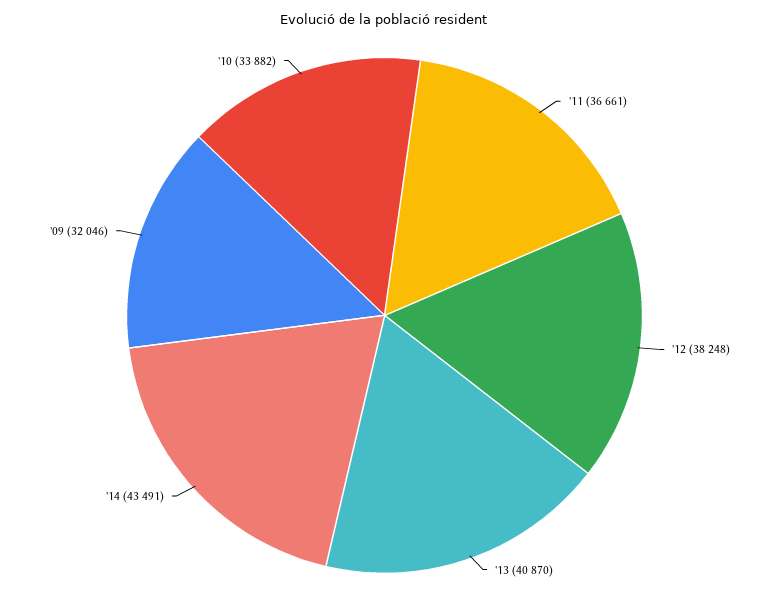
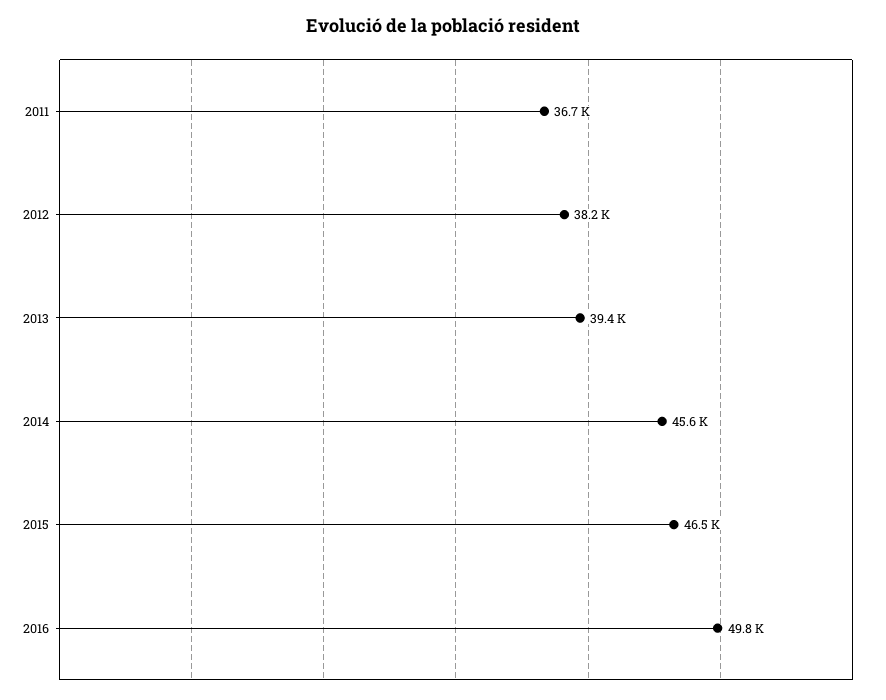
'13: 40870 -> 39400
'14: 43491 -> 45600
'09: 32046 -> none
'10: 33882 -> none
2015: none -> 46500
2016: none -> 49800

